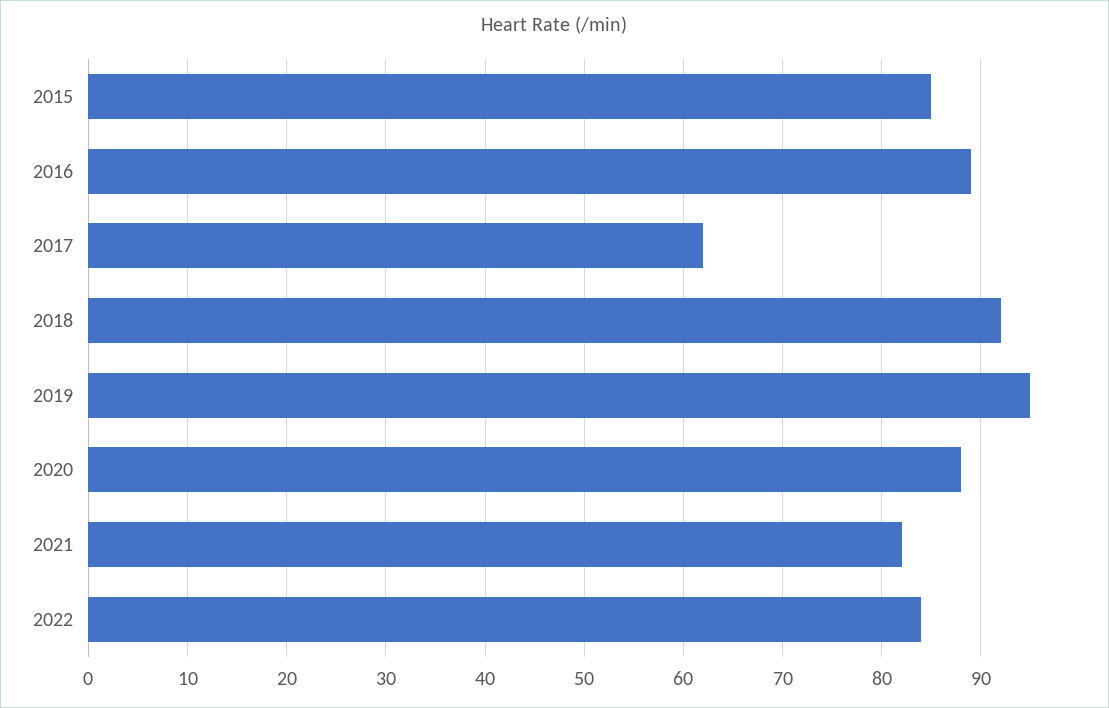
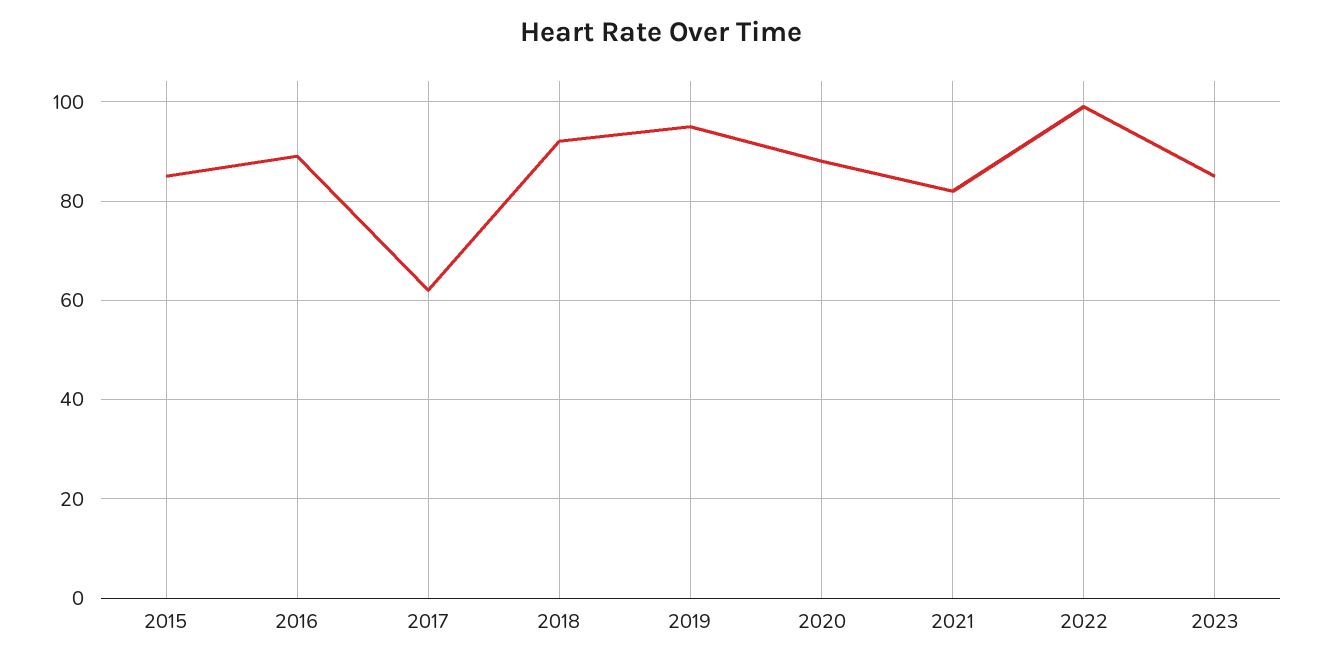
2022: 84 -> 100
2023: none -> 85

